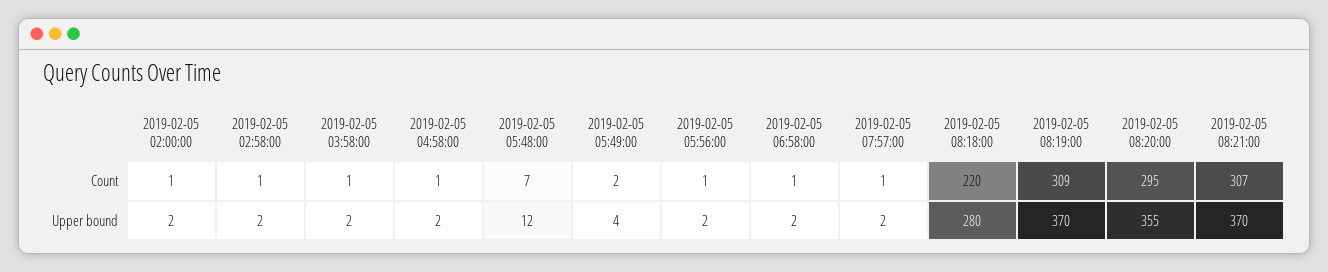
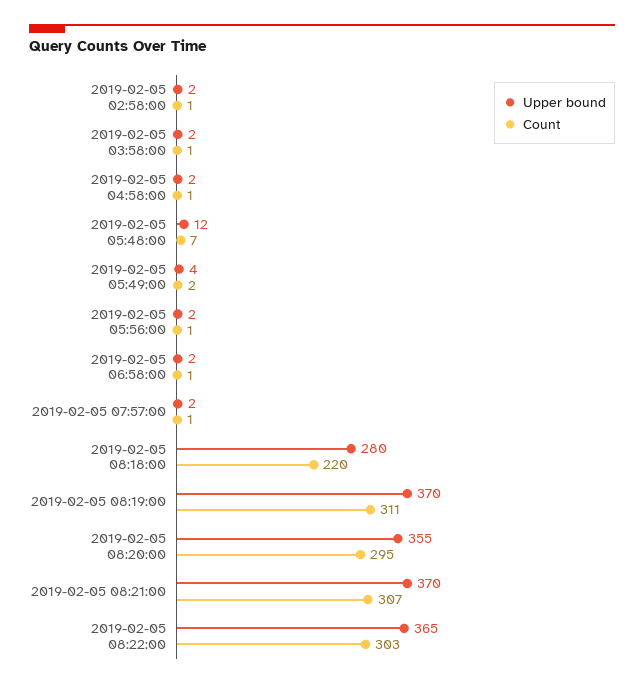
Count, 2019-02-05 02:00:00: 1 -> none
Count, 2019-02-05 08:19:00: 309 -> 311
Upper bound, 2019-02-05 02:00:00: 2 -> none
Upper bound, 2019-02-05 08:22:00: none -> 365
Count, 2019-02-05 08:22:00: none -> 303

